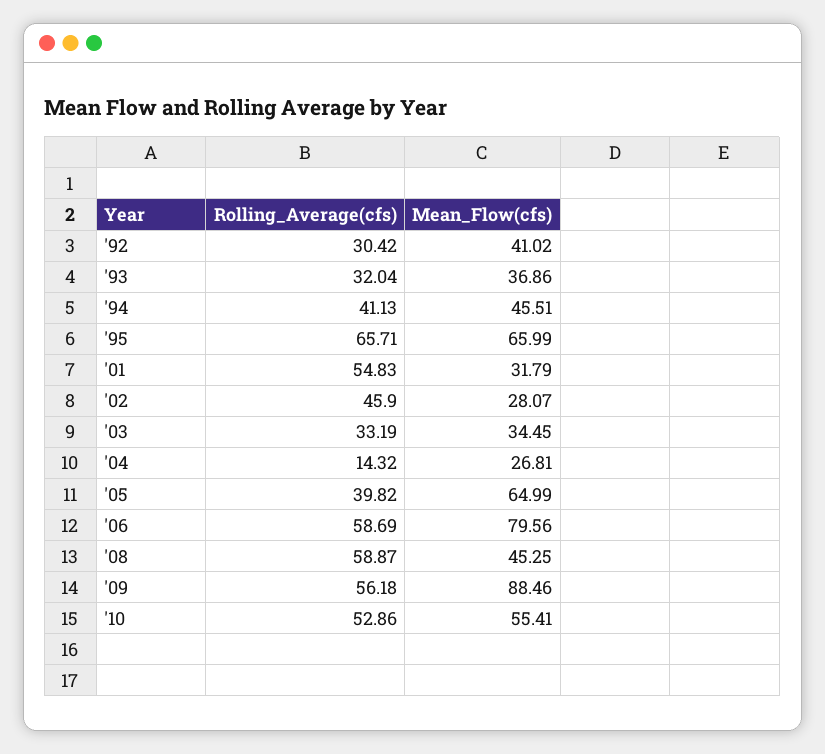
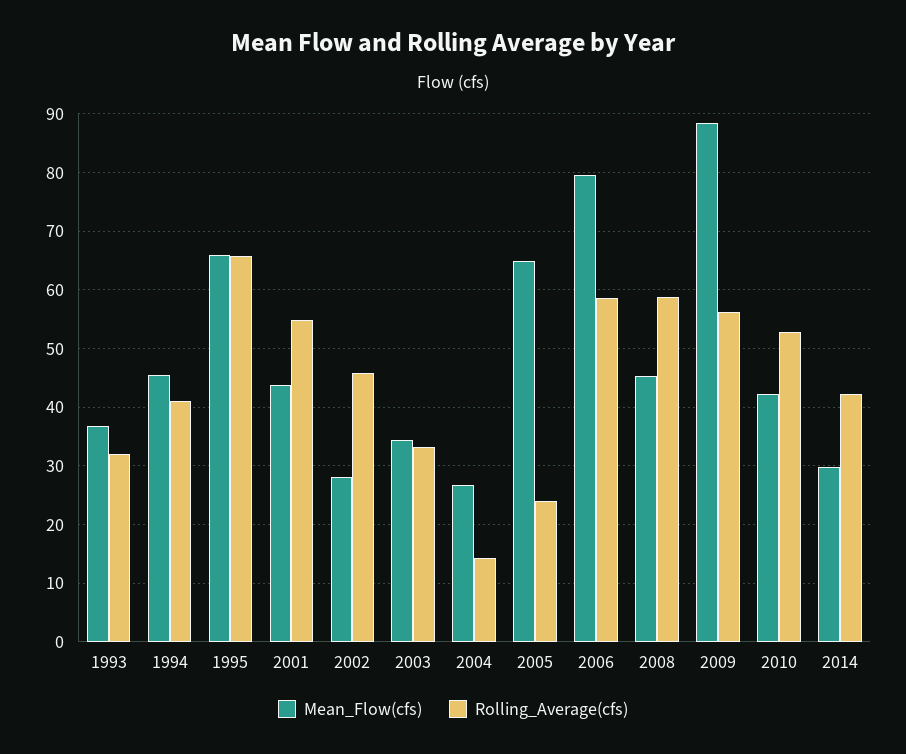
Rolling_Average(cfs), '92: 30.42 -> none
Mean_Flow(cfs), '92: 41.02 -> none
Mean_Flow(cfs), '01: 31.79 -> 44
Rolling_Average(cfs), '05: 39.82 -> 24
Mean_Flow(cfs), '10: 55.41 -> 42
Mean_Flow(cfs), 2014: none -> 30
Rolling_Average(cfs), 2014: none -> 42

